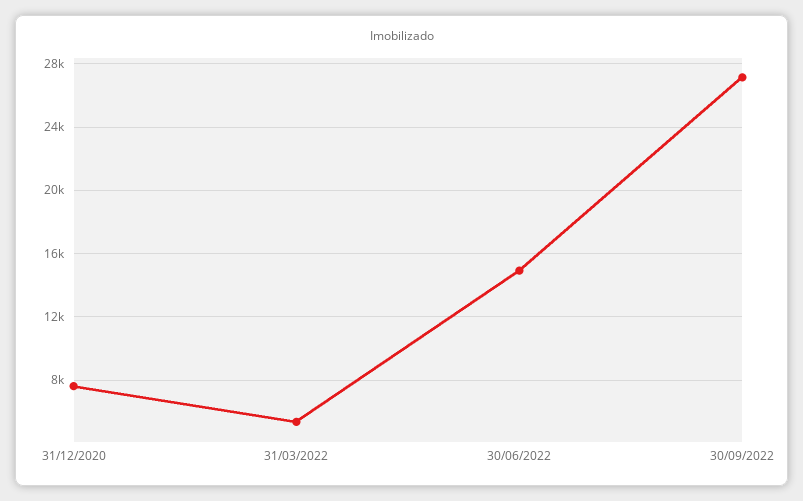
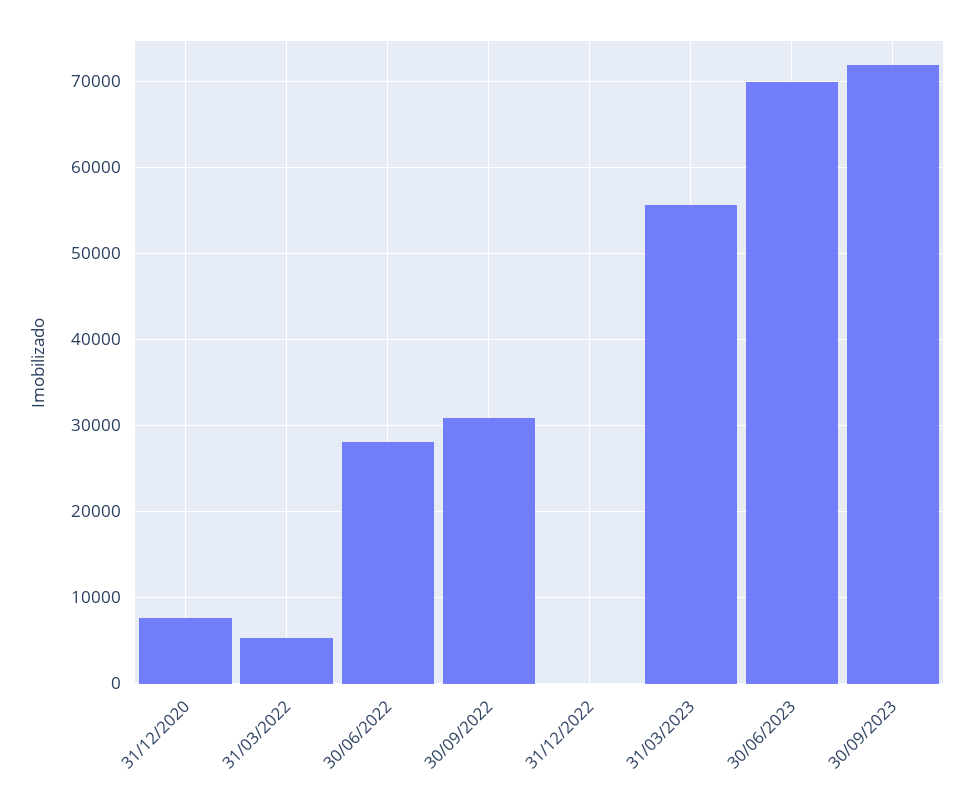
30/06/2022: 15000 -> 28000
30/09/2022: 27000 -> 31000
31/12/2022: none -> 0
31/03/2023: none -> 56000
30/06/2023: none -> 70000
30/09/2023: none -> 72000

